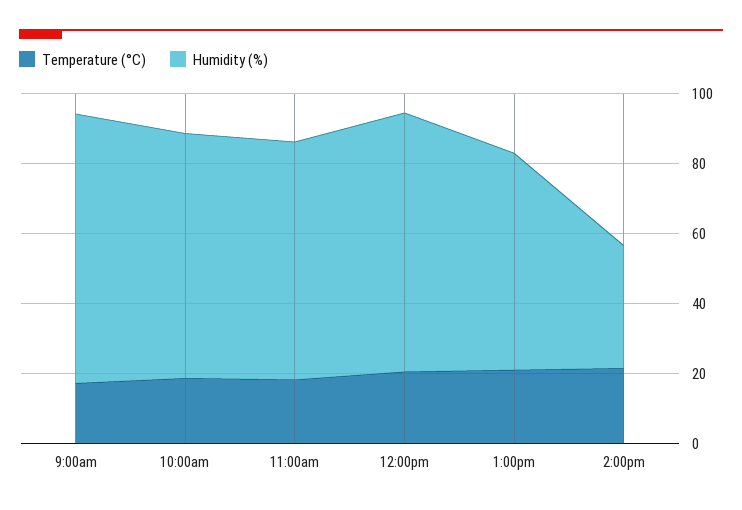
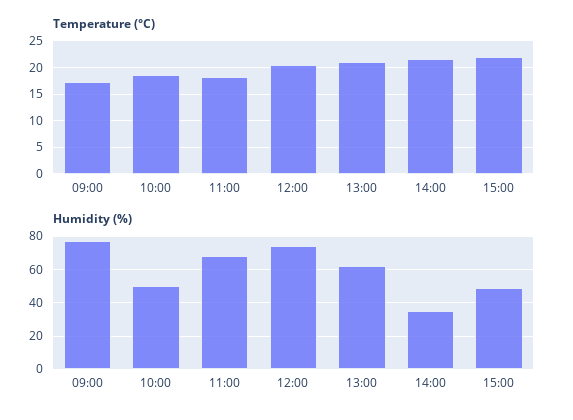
Humidity (%), 10:00am: 70 -> 50
Temperature (°C), 15:00: none -> 22.5
Humidity (%), 15:00: none -> 50

